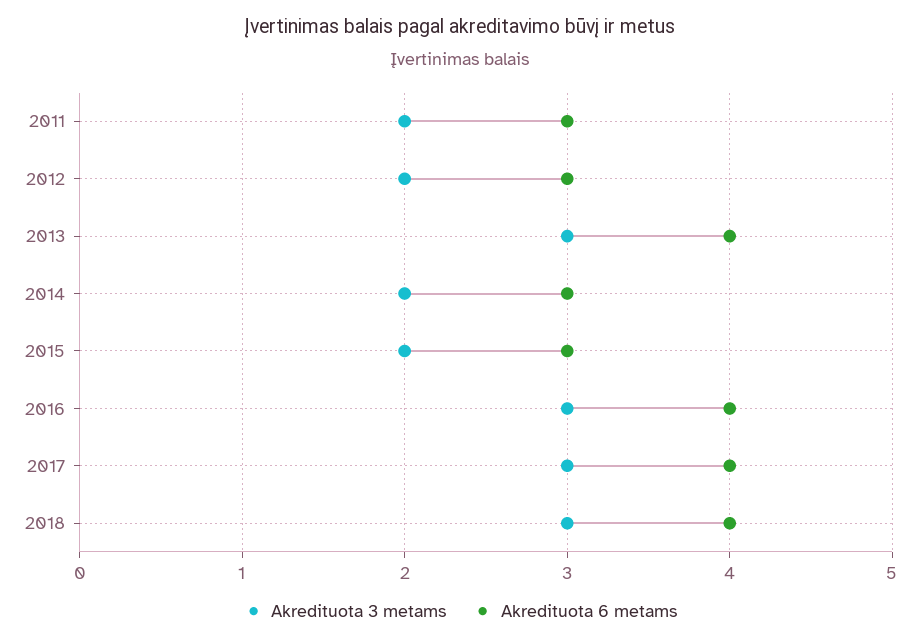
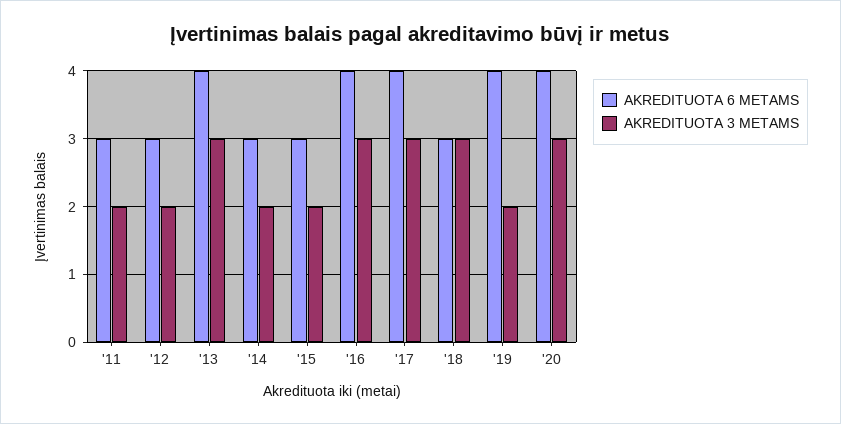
Akredituota 6 metams, 2018: 4 -> 3
Akredituota 6 metams, '19: none -> 4
Akredituota 3 metams, '19: none -> 2
Akredituota 6 metams, '20: none -> 4
Akredituota 3 metams, '20: none -> 3

